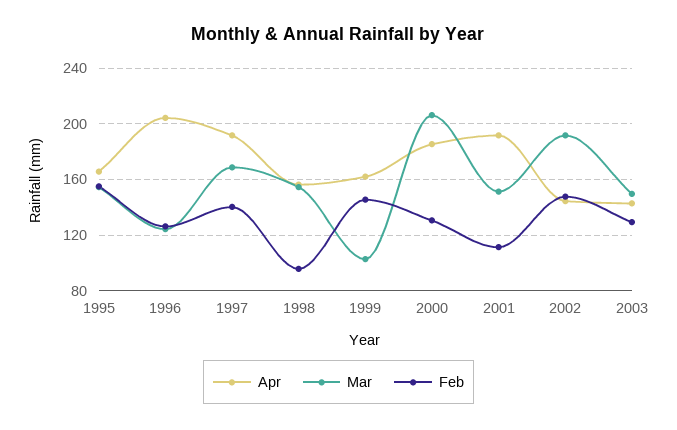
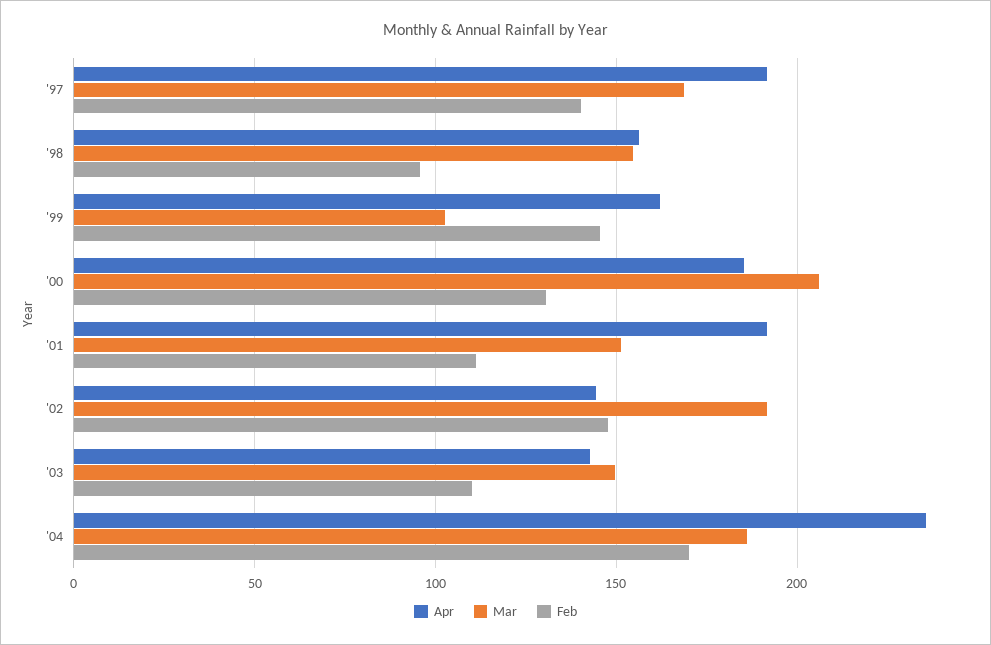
Apr, 1995: 165 -> none
Mar, 1995: 155 -> none
Feb, 1995: 155 -> none
Apr, 1996: 205 -> none
Mar, 1996: 125 -> none
Feb, 1996: 125 -> none
Feb, 2003: 130 -> 110
Apr, '04: none -> 235
Mar, '04: none -> 185
Feb, '04: none -> 170

